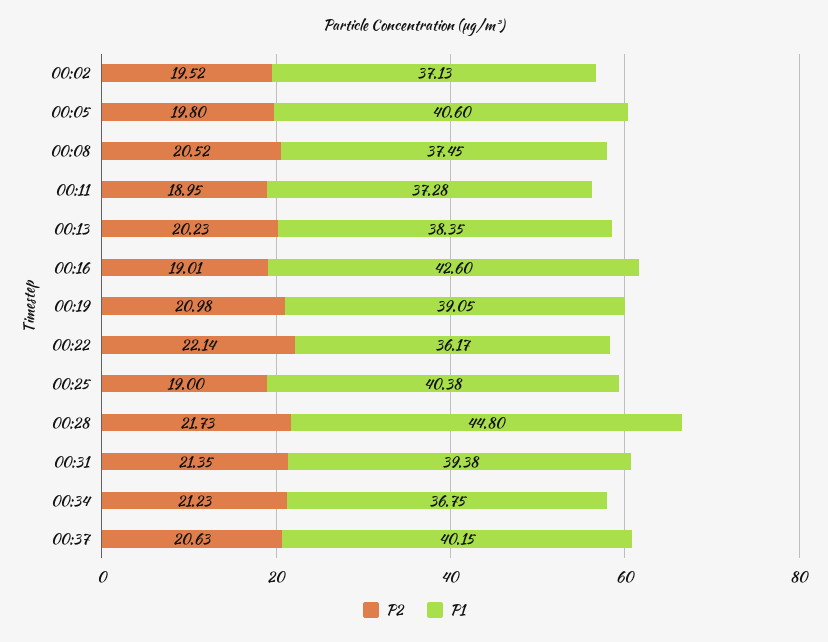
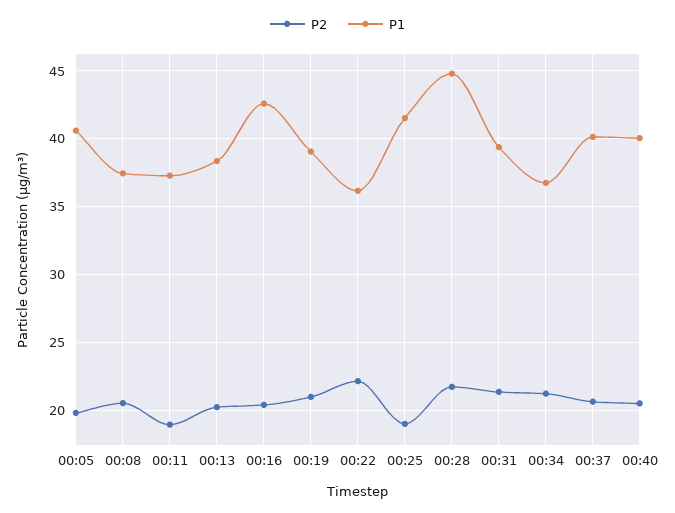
P2, 00:02: 19.52 -> none
P1, 00:02: 37.13 -> none
P2, 00:16: 19.01 -> 20.5
P1, 00:25: 40.38 -> 41.5
P2, 00:40: none -> 20.5
P1, 00:40: none -> 40

